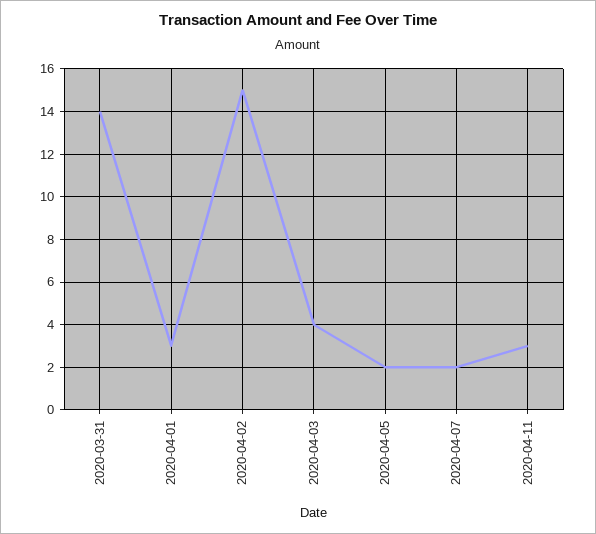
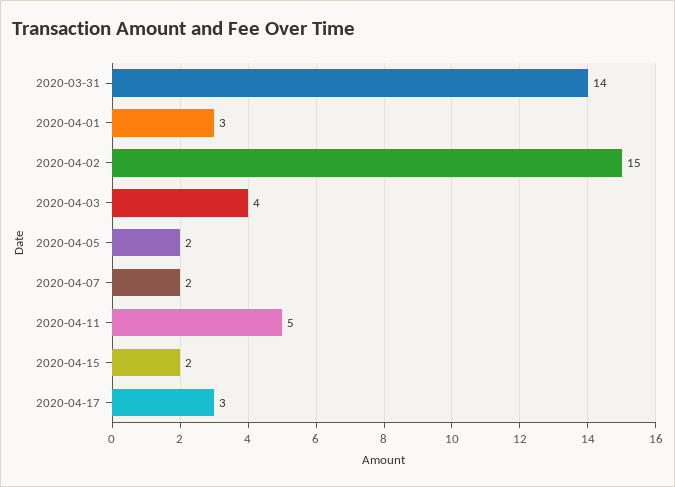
2020-04-11: 3 -> 5
2020-04-15: none -> 2
2020-04-17: none -> 3

